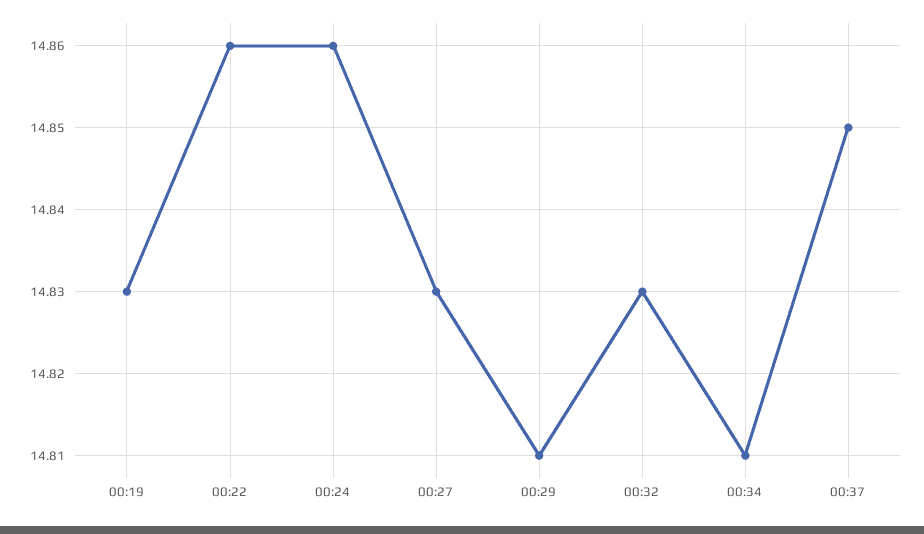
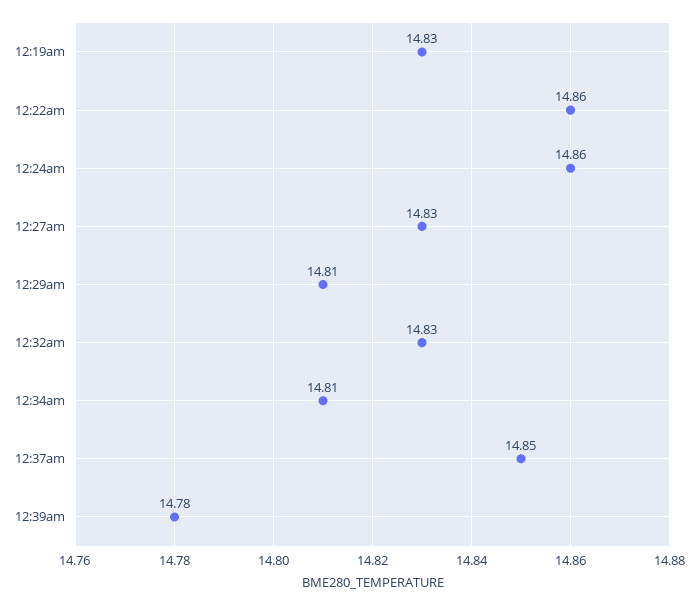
12:39am: none -> 14.78

